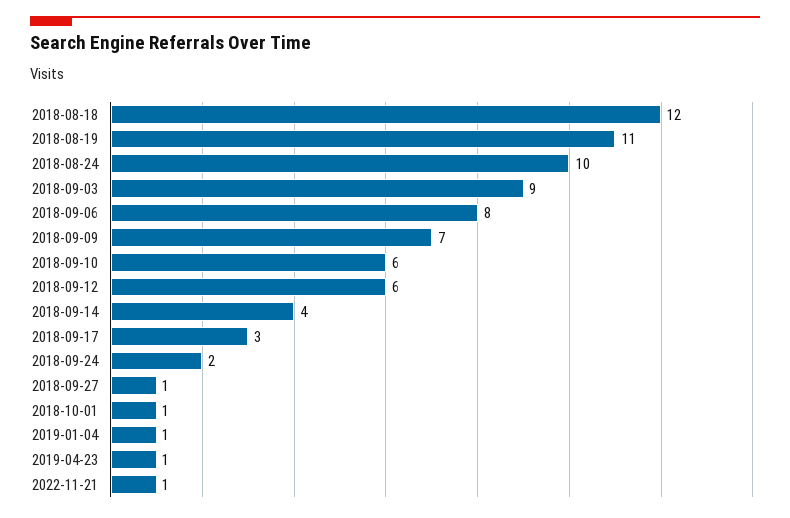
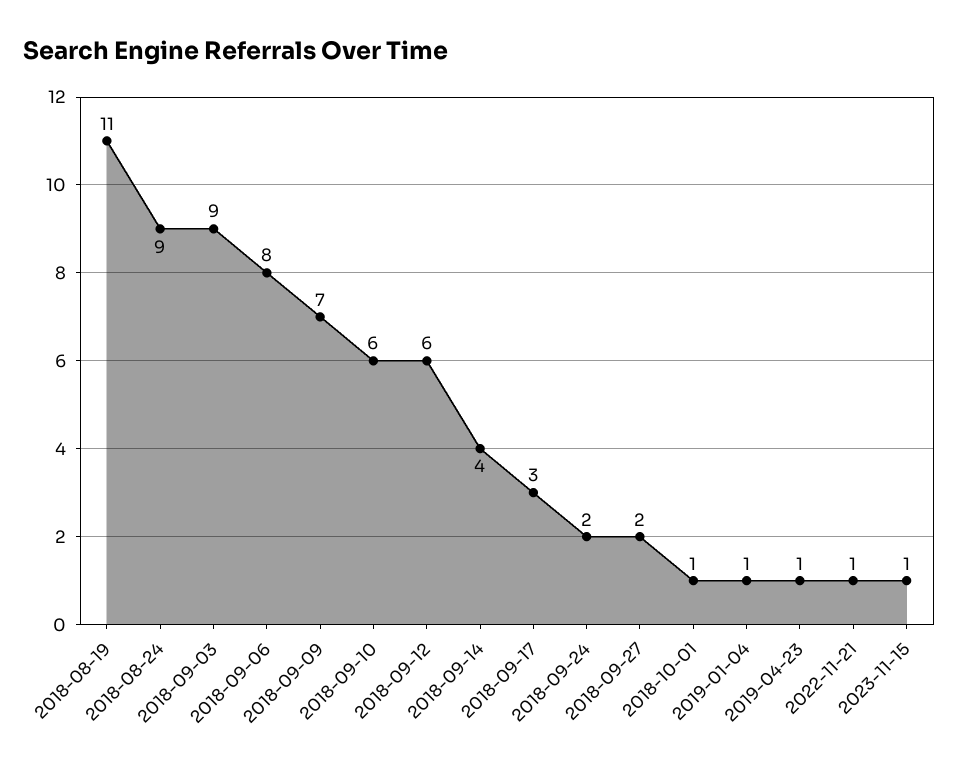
2018-08-18: 12 -> none
2018-08-24: 10 -> 9
2018-09-27: 1 -> 2
2023-11-15: none -> 1

